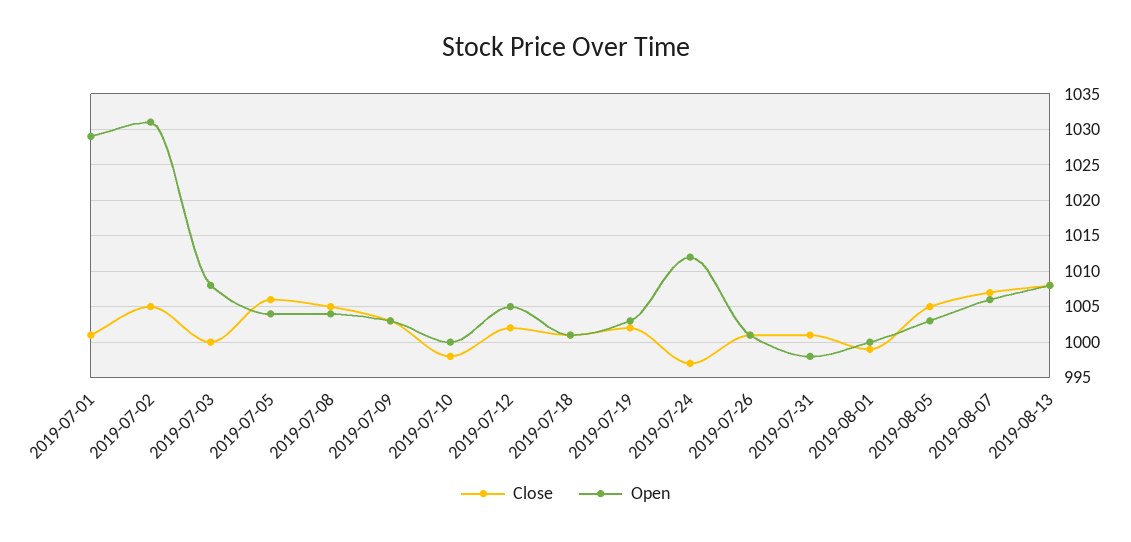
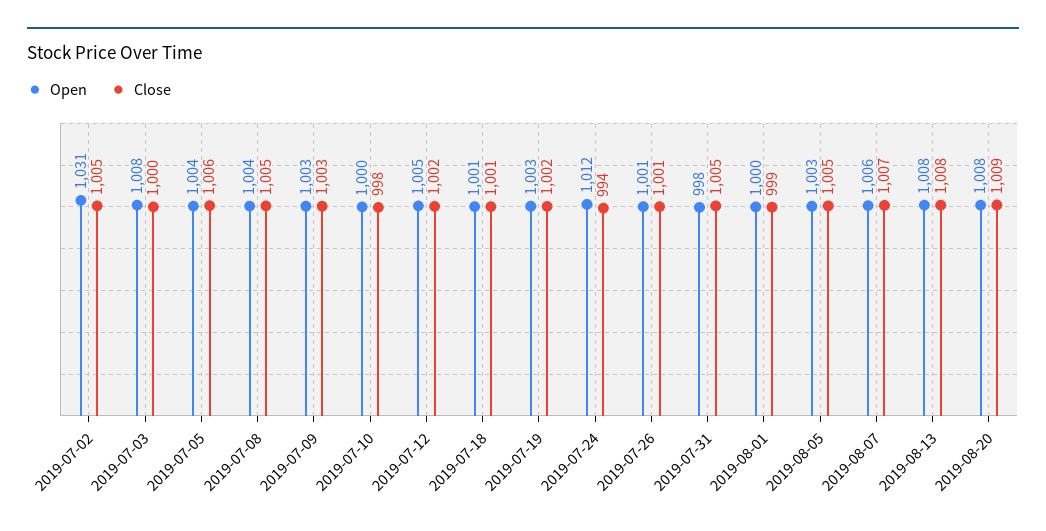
Close, 2019-07-01: 1001 -> none
Open, 2019-07-01: 1029 -> none
Close, 2019-07-24: 997 -> 994
Close, 2019-07-31: 1001 -> 1005
Open, 2019-08-20: none -> 1008
Close, 2019-08-20: none -> 1009

